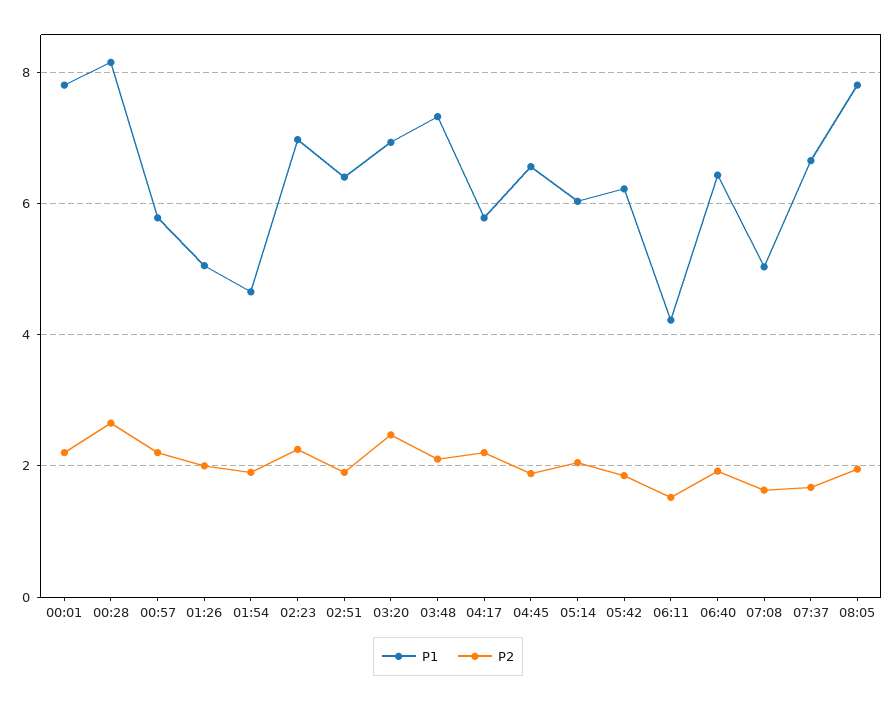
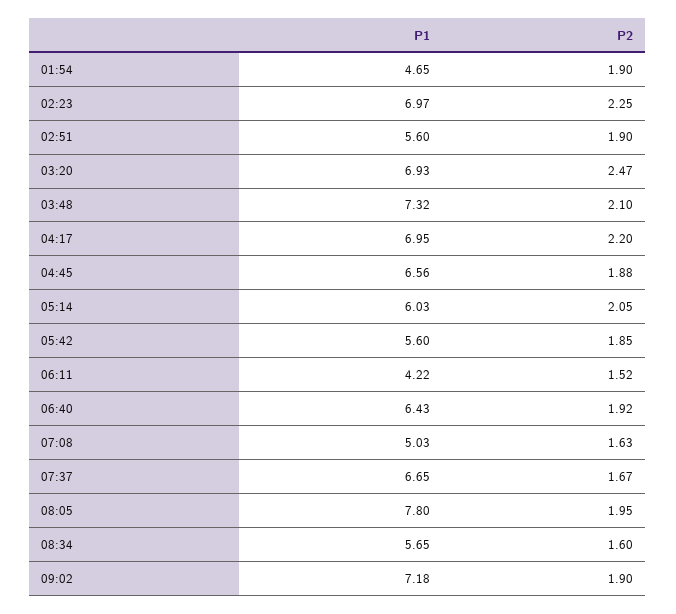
P1, 00:01: 7.8 -> none
P2, 00:01: 2.2 -> none
P1, 00:28: 8.2 -> none
P2, 00:28: 2.6 -> none
P1, 00:57: 5.8 -> none
P2, 00:57: 2.2 -> none
P1, 01:26: 5 -> none
P2, 01:26: 2 -> none
P1, 02:51: 6.4 -> 5.6
P1, 04:17: 5.8 -> 6.95
P1, 05:42: 6.2 -> 5.6
P1, 08:34: none -> 5.65
P2, 08:34: none -> 1.6
P1, 09:02: none -> 7.18
P2, 09:02: none -> 1.9

